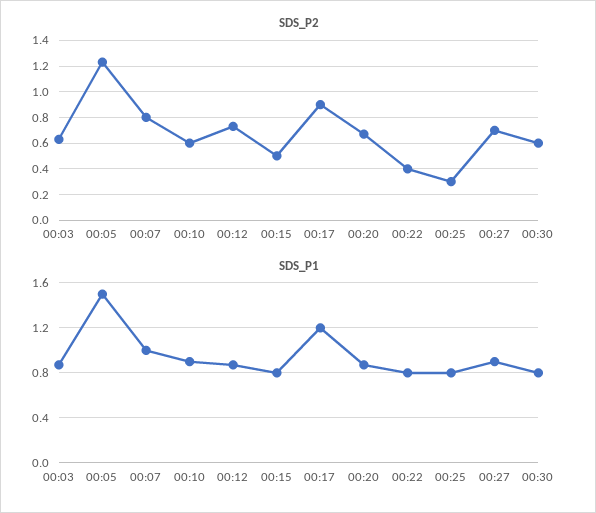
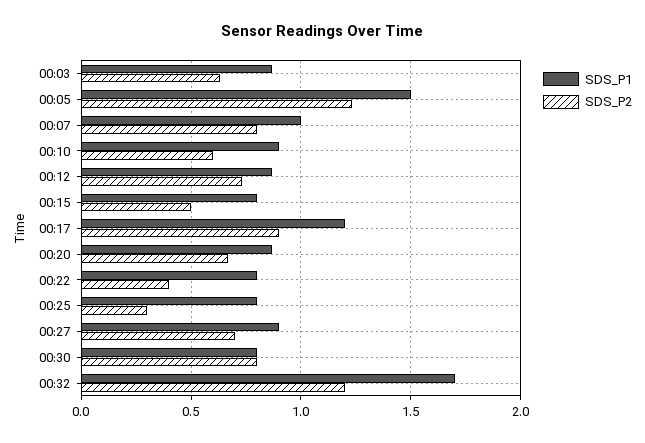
SDS_P2, 00:30: 0.6 -> 0.8
SDS_P1, 00:32: none -> 1.7
SDS_P2, 00:32: none -> 1.2

